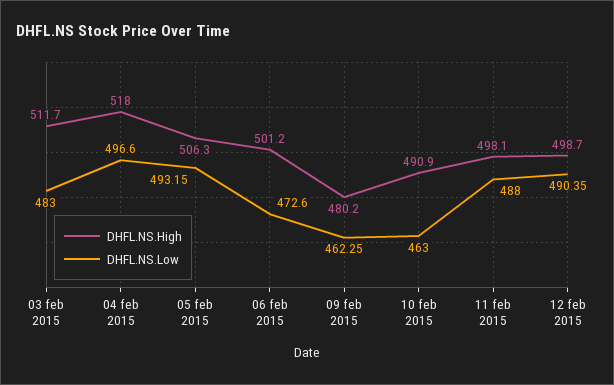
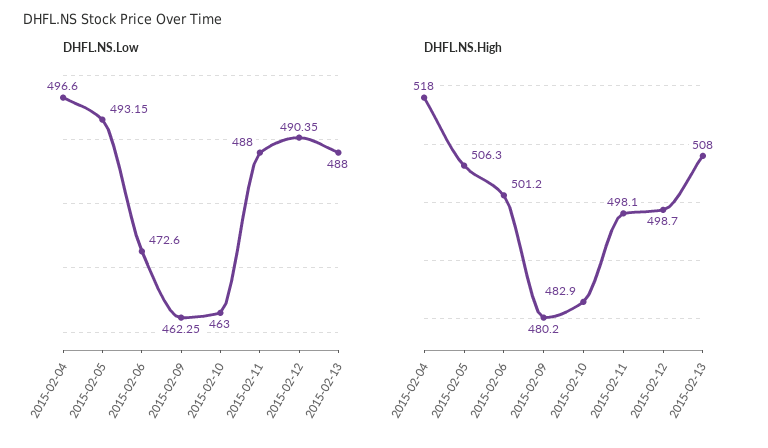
DHFL.NS.High, 03 feb 2015: 511.7 -> none
DHFL.NS.Low, 03 feb 2015: 483 -> none
DHFL.NS.High, 10 feb 2015: 490.9 -> 482.9
DHFL.NS.Low, 2015-02-13: none -> 488
DHFL.NS.High, 2015-02-13: none -> 508

